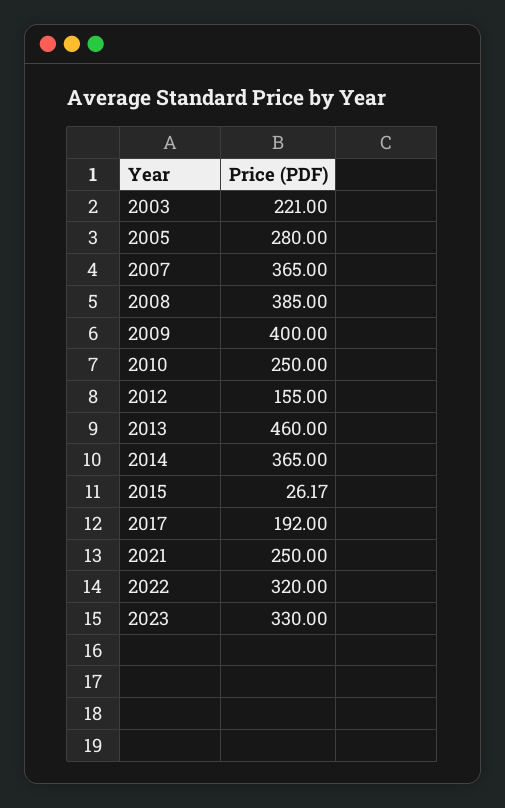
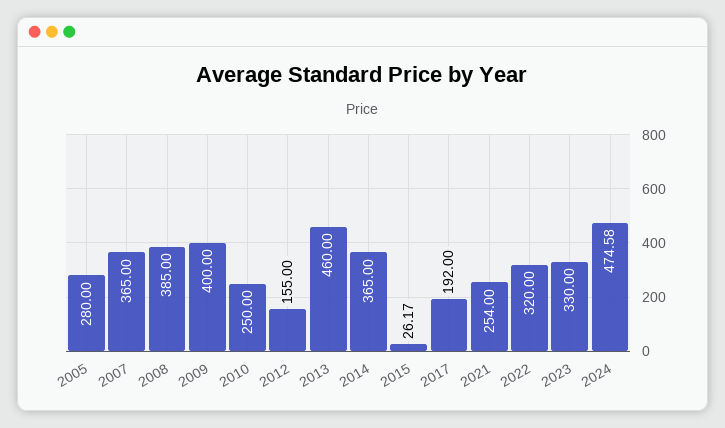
2003: 221 -> none
2021: 250 -> 254
2024: none -> 474.58

